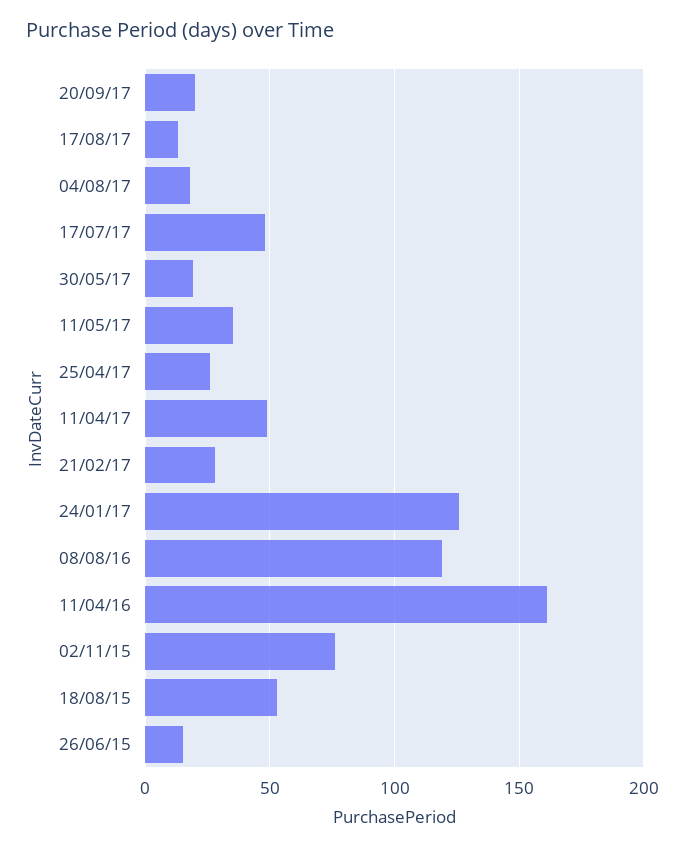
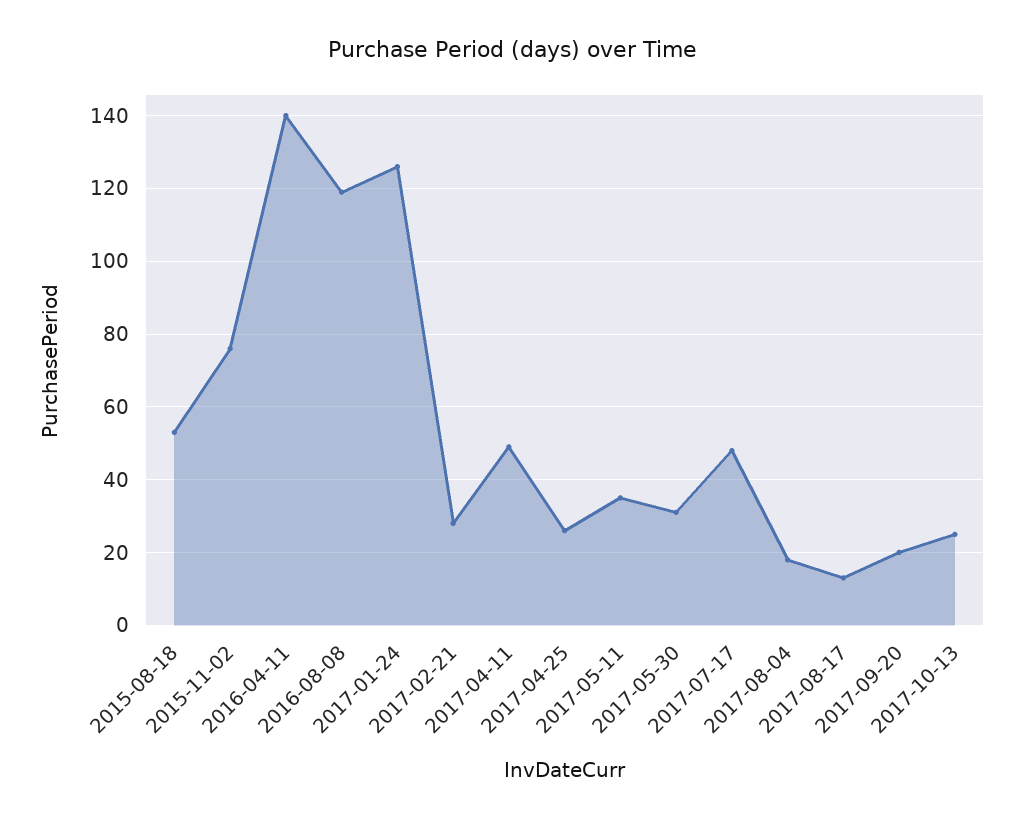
30/05/17: 20 -> 30
11/04/16: 160 -> 140
26/06/15: 15 -> none
2017-10-13: none -> 25

